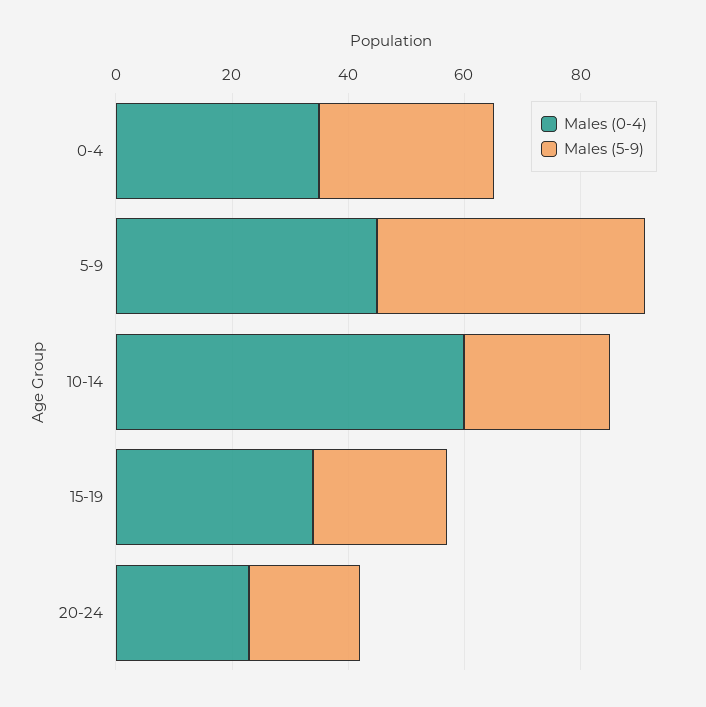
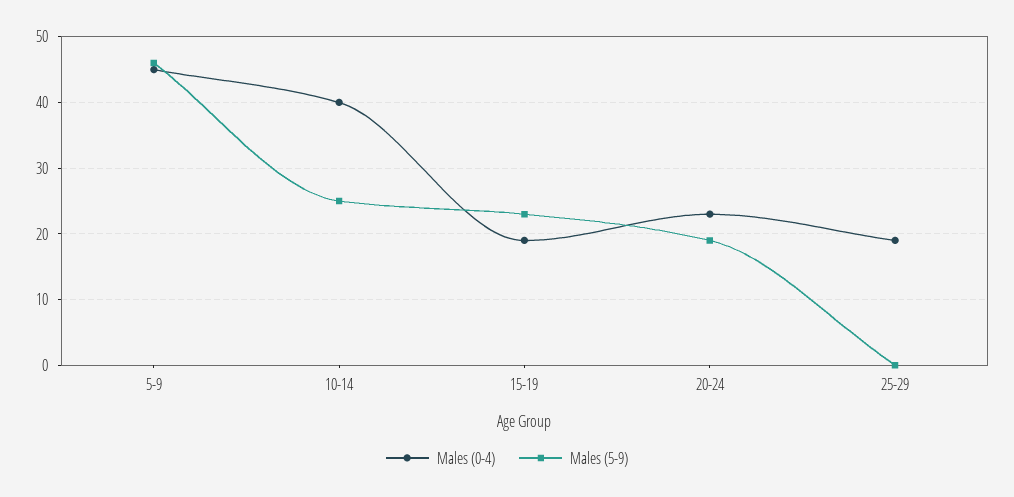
Males (0-4), 0-4: 35 -> none
Males (5-9), 0-4: 30 -> none
Males (0-4), 10-14: 60 -> 40
Males (0-4), 15-19: 35 -> 19
Males (0-4), 25-29: none -> 19
Males (5-9), 25-29: none -> 0

